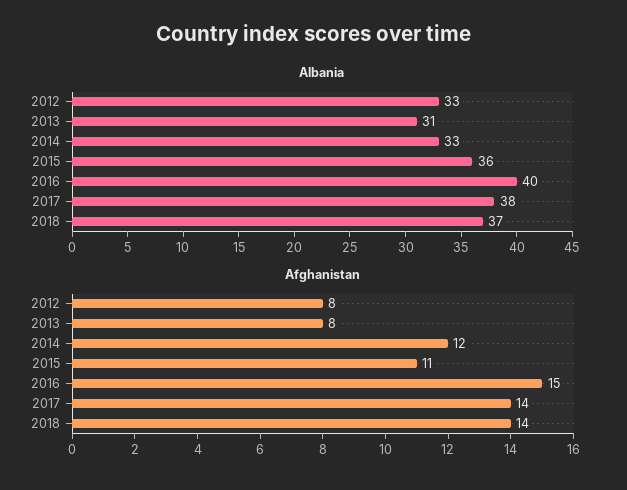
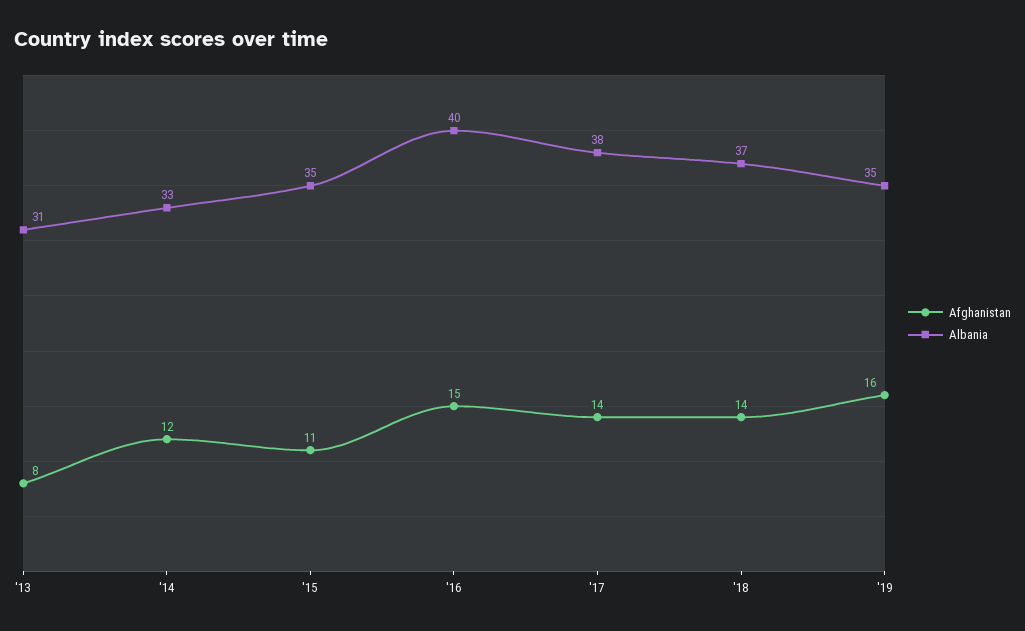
Albania, 2012: 33 -> none
Albania, 2015: 36 -> 35
Afghanistan, 2012: 8 -> none
Afghanistan, '19: none -> 16
Albania, '19: none -> 35

